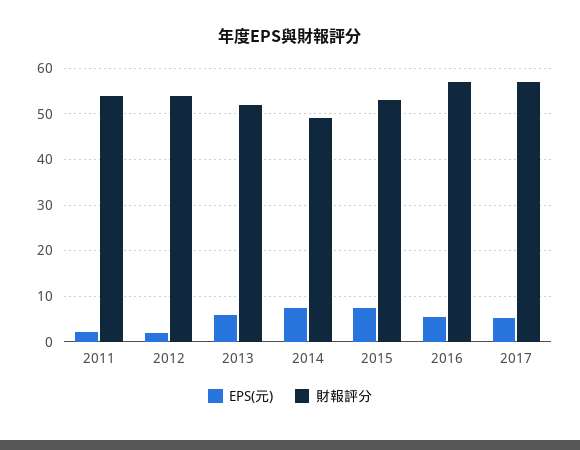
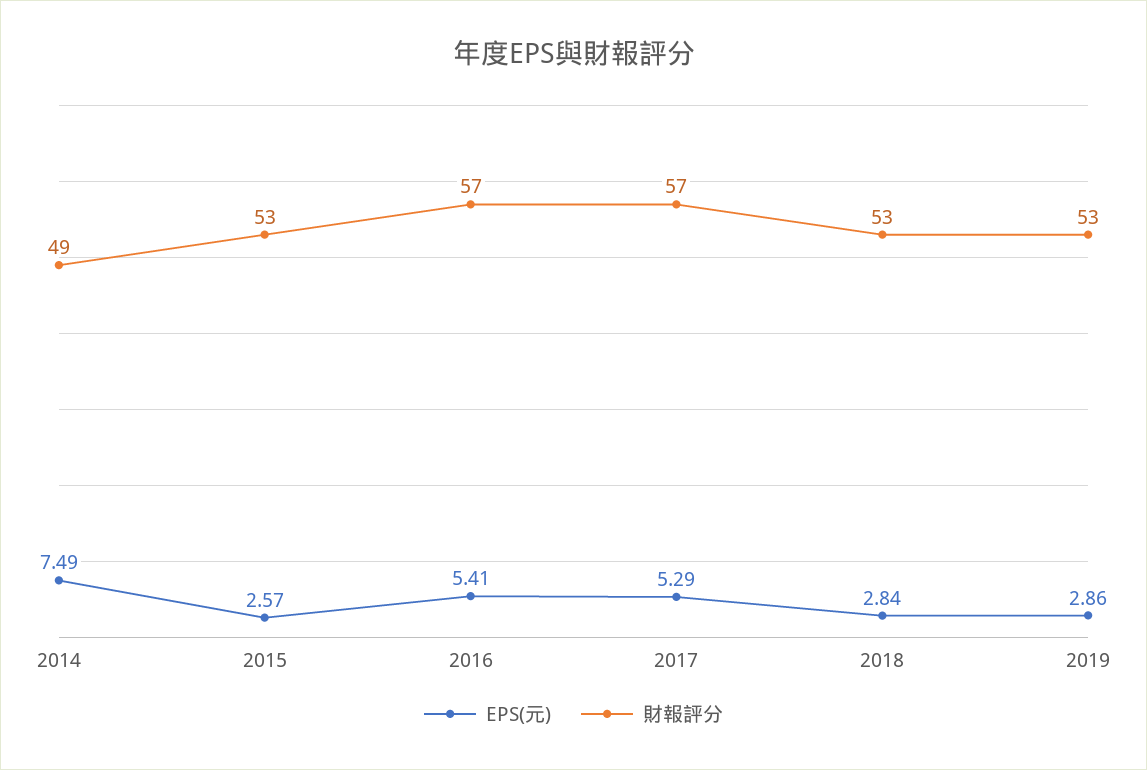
EPS(元), 2011: 2 -> none
財報評分, 2011: 54 -> none
EPS(元), 2012: 2 -> none
財報評分, 2012: 54 -> none
EPS(元), 2013: 6 -> none
財報評分, 2013: 52 -> none
EPS(元), 2015: 8 -> 2.57
EPS(元), 2018: none -> 2.84
財報評分, 2018: none -> 53
EPS(元), 2019: none -> 2.86
財報評分, 2019: none -> 53

